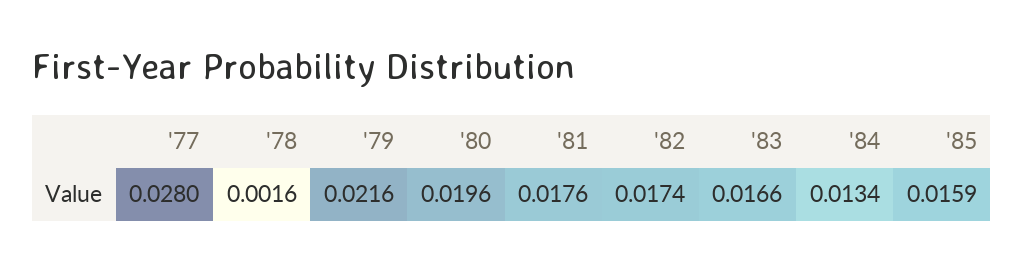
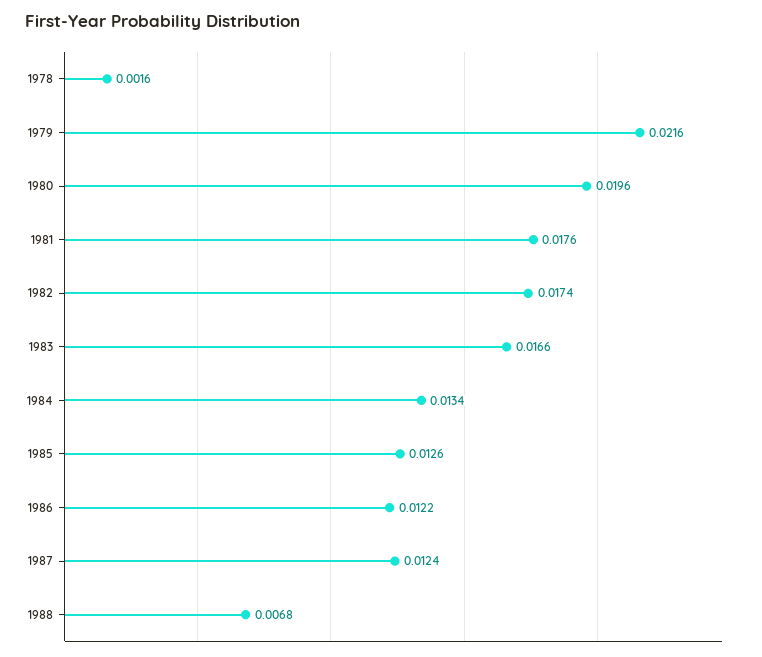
'77: 0.028 -> none
'85: 0.0159 -> 0.0126
1986: none -> 0.0122
1987: none -> 0.0124
1988: none -> 0.0068

